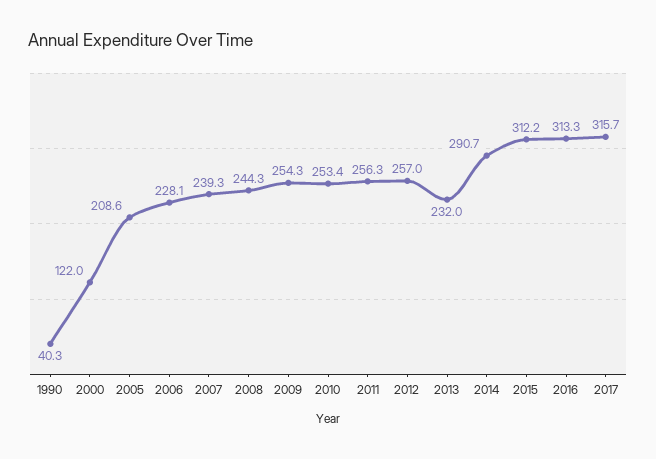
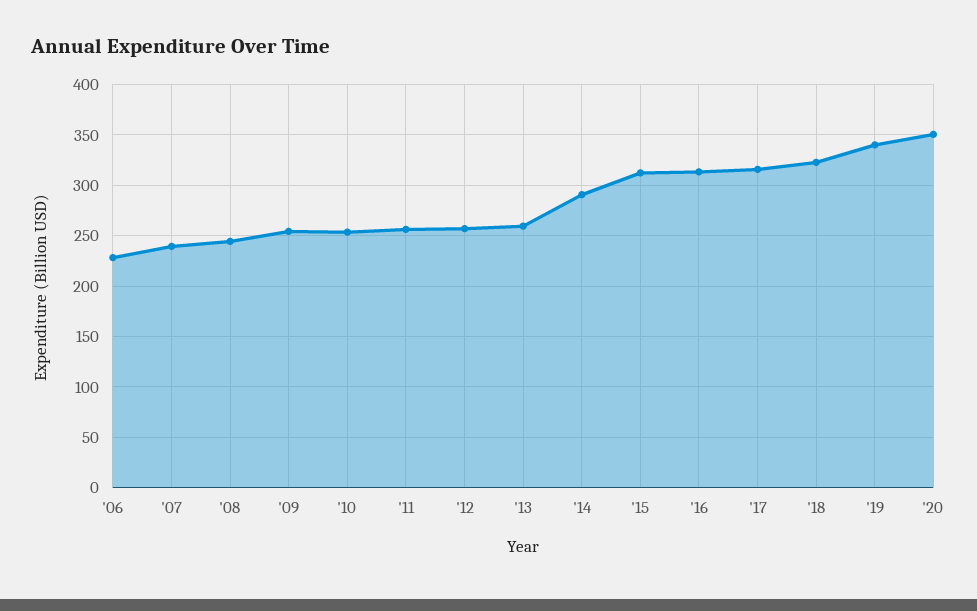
1990: 40.3 -> none
2000: 122 -> none
2005: 208.6 -> none
2013: 232 -> 260
'18: none -> 320
'19: none -> 340
'20: none -> 350

